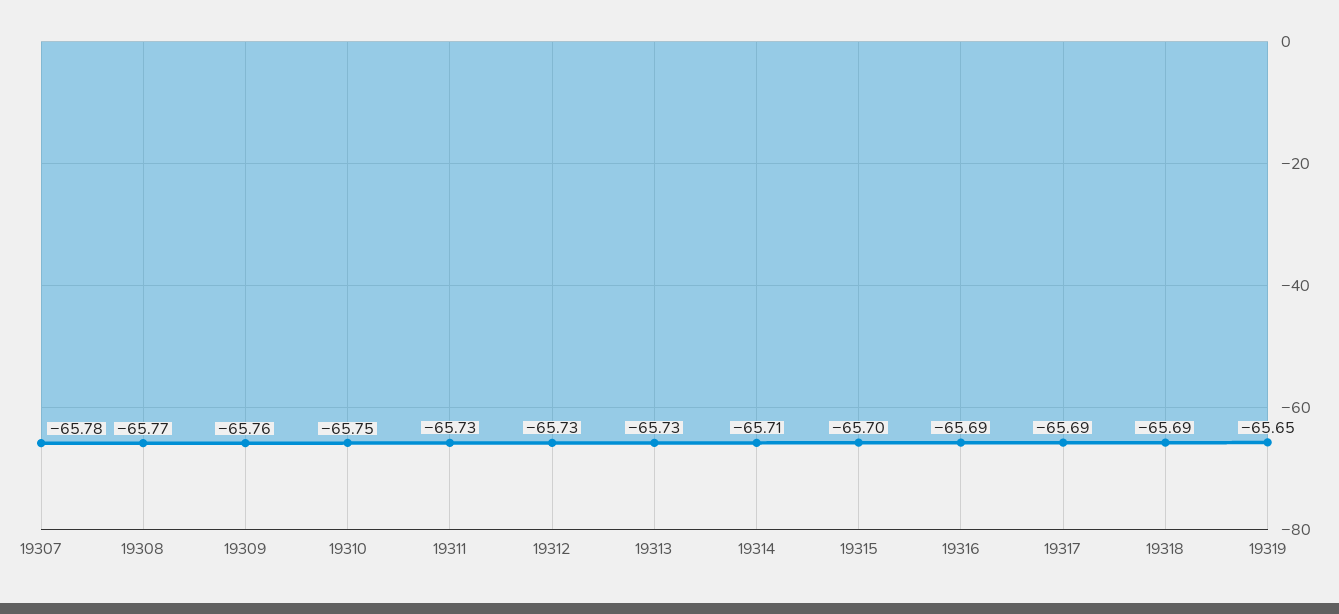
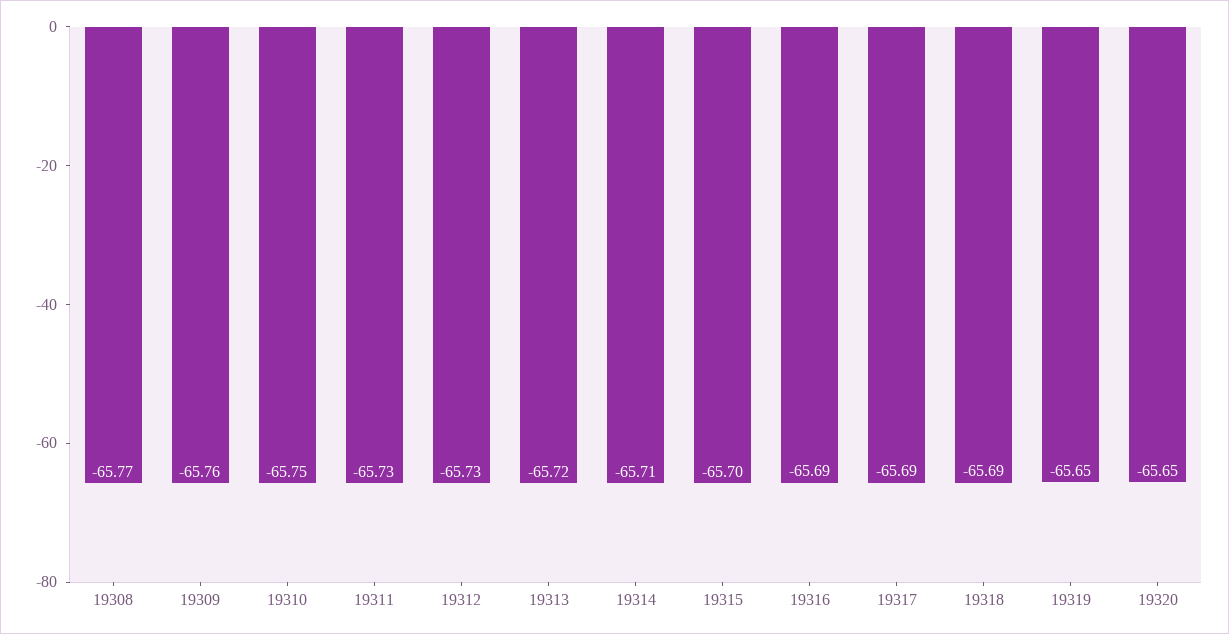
19307: -65.78 -> none
19313: -65.73 -> -65.72
19320: none -> -65.65

